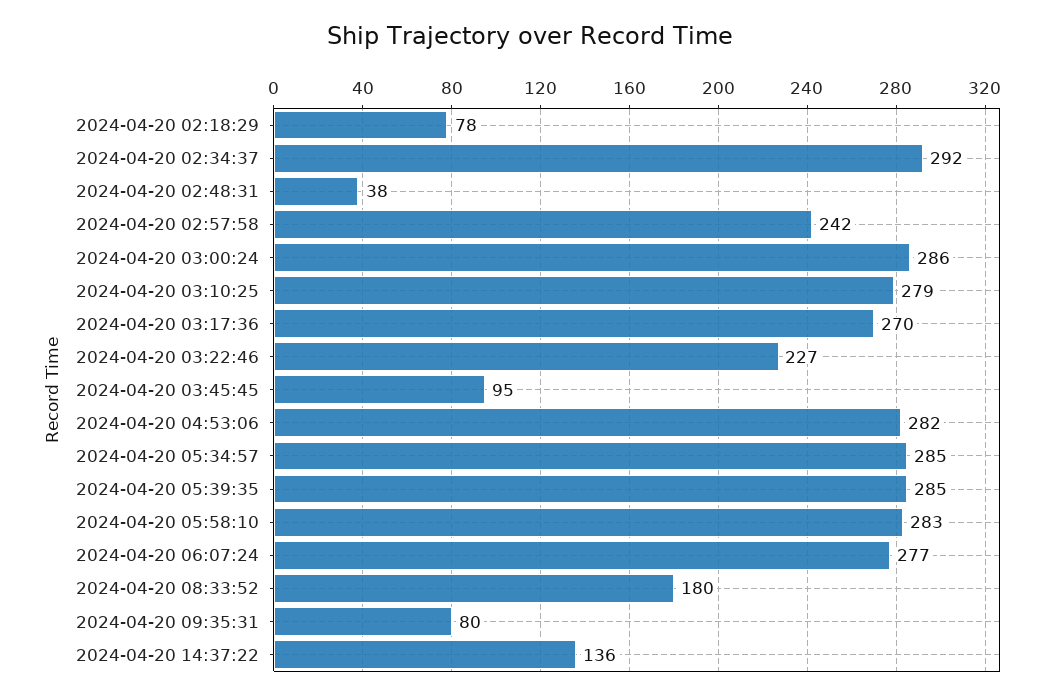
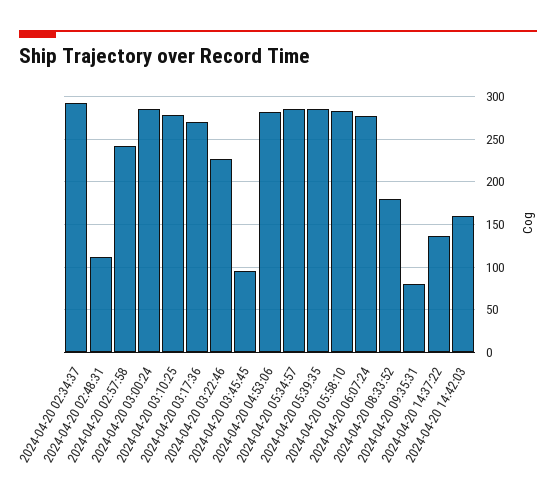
2024-04-20 02:18:29: 78 -> none
2024-04-20 02:48:31: 38 -> 110
2024-04-20 14:42:03: none -> 160

